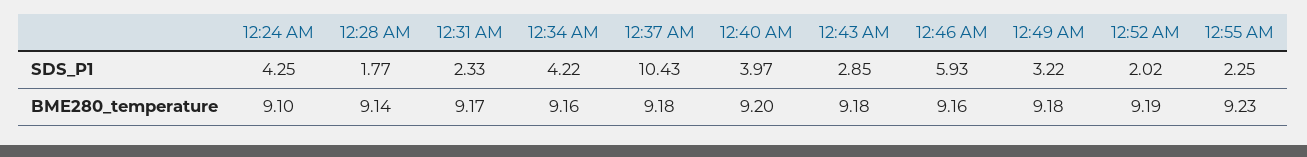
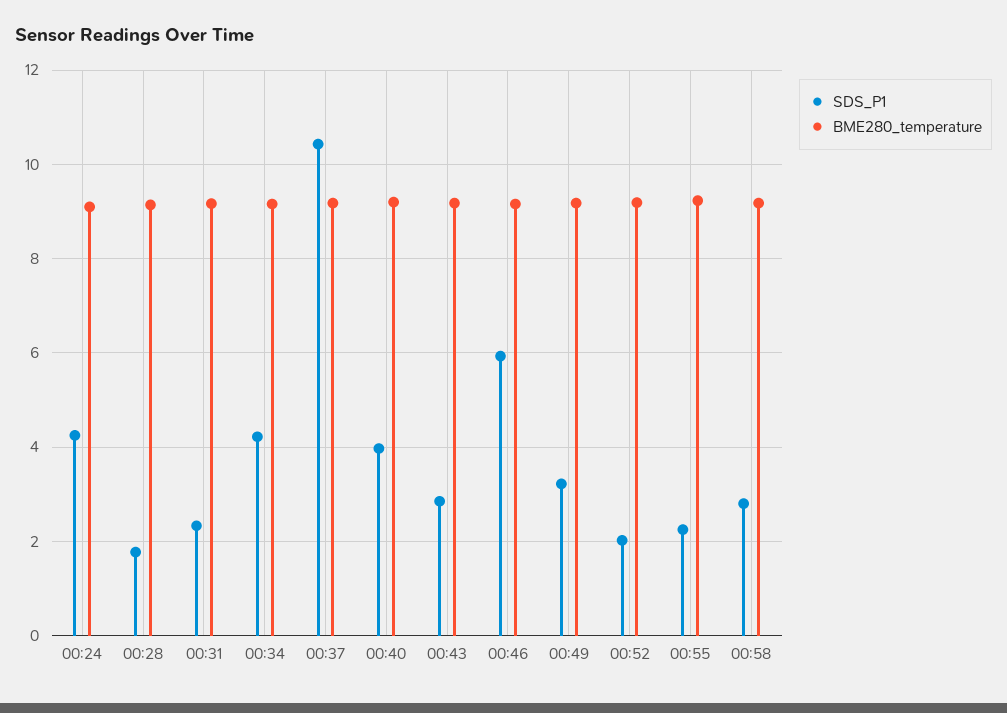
SDS_P1, 00:58: none -> 2.8
BME280_temperature, 00:58: none -> 9.2

